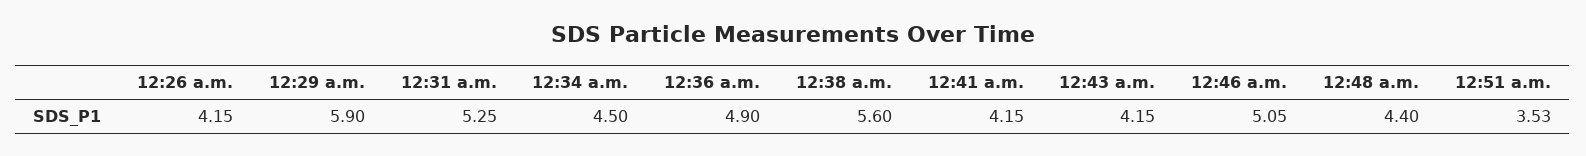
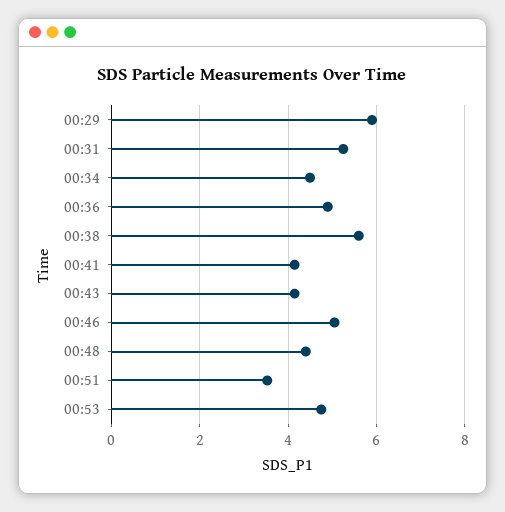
12:26 a.m.: 4.15 -> none
00:53: none -> 4.8

